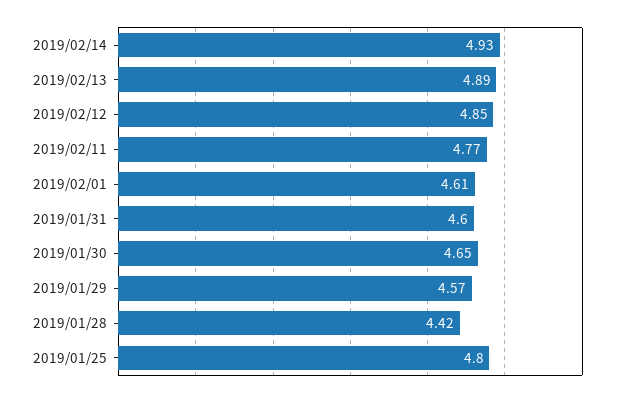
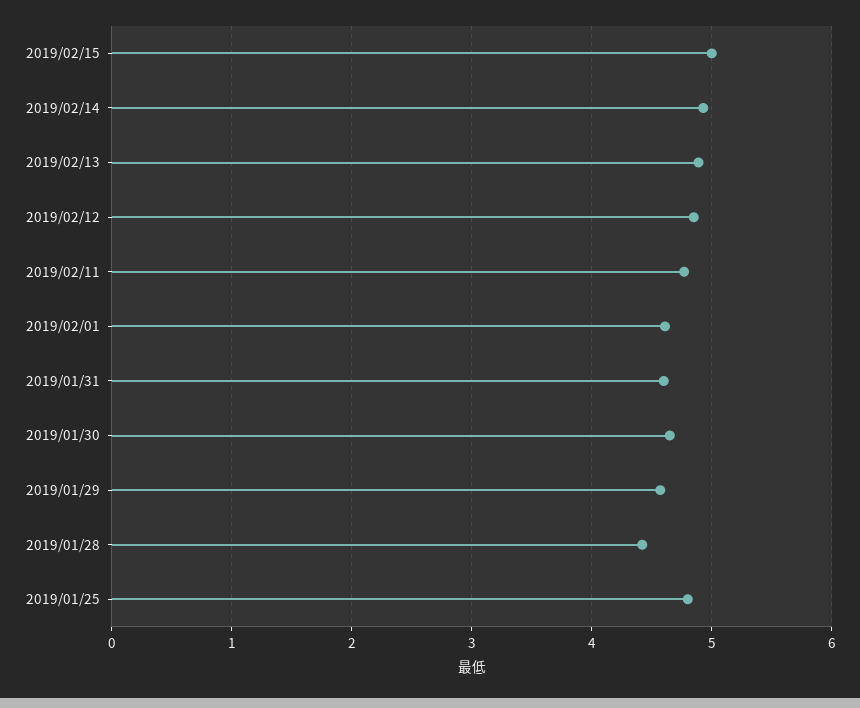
2019/02/15: none -> 5

